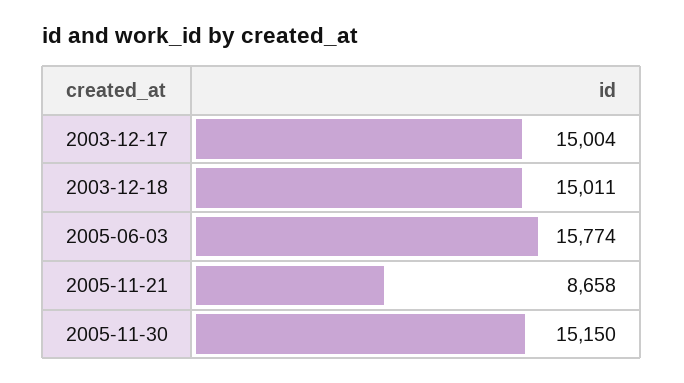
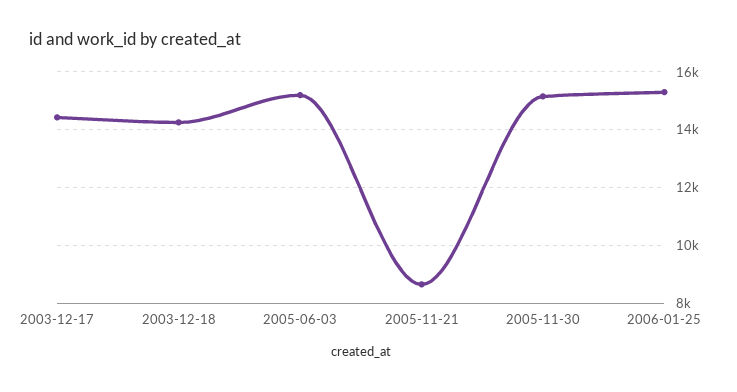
2003-12-17: 15004 -> 14500
2003-12-18: 15011 -> 14250
2005-06-03: 15774 -> 15250
2006-01-25: none -> 15250

